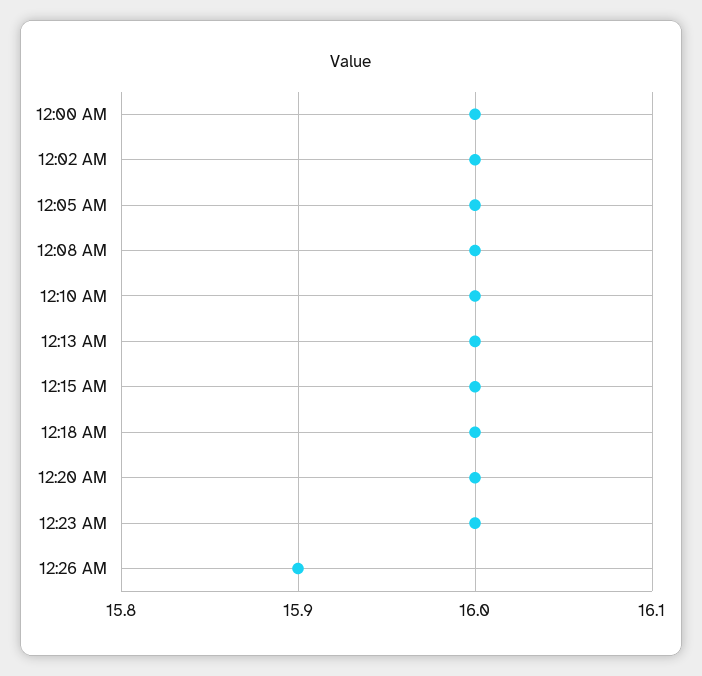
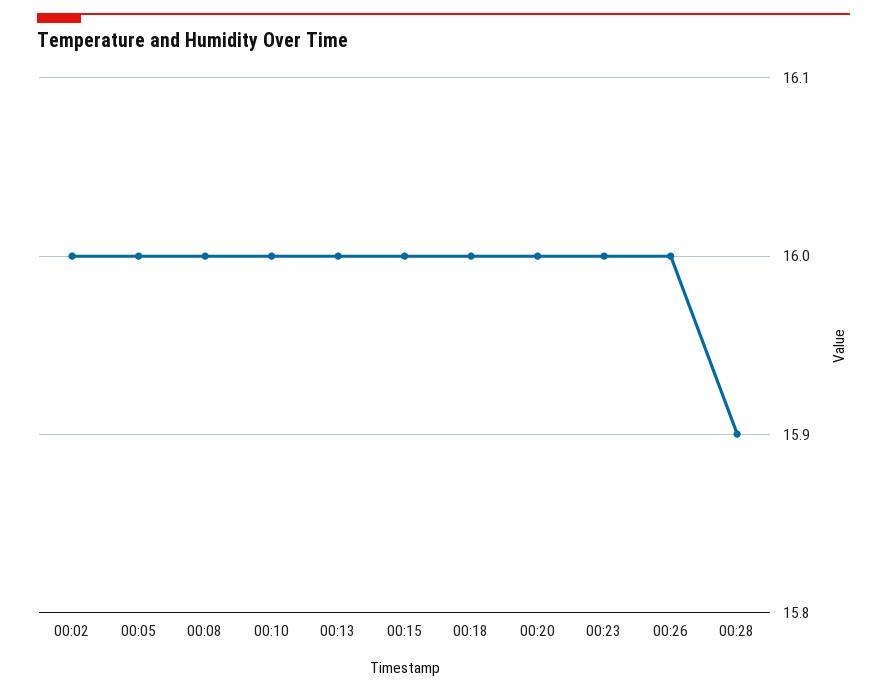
12:00 AM: 16 -> none
12:26 AM: 15.9 -> 16
00:28: none -> 15.9

